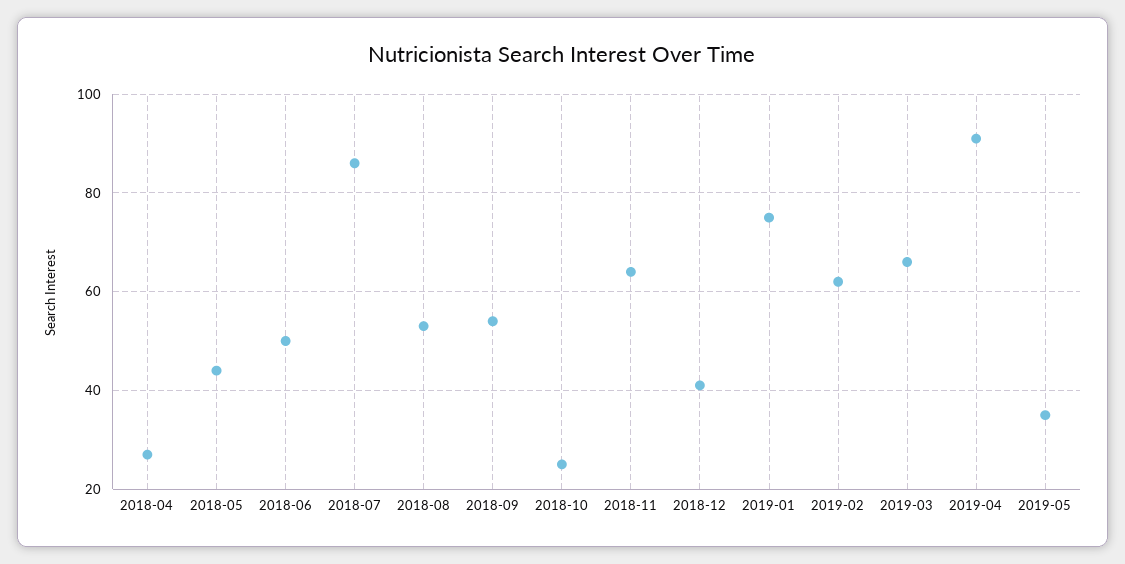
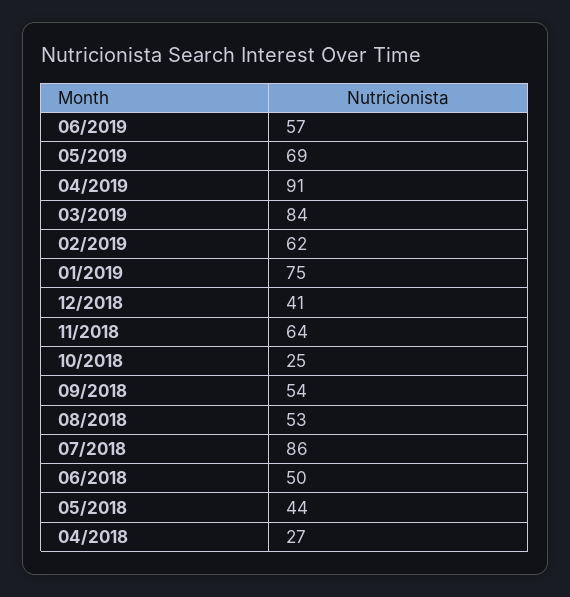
2019-03: 65 -> 84
2019-05: 35 -> 69
06/2019: none -> 57

